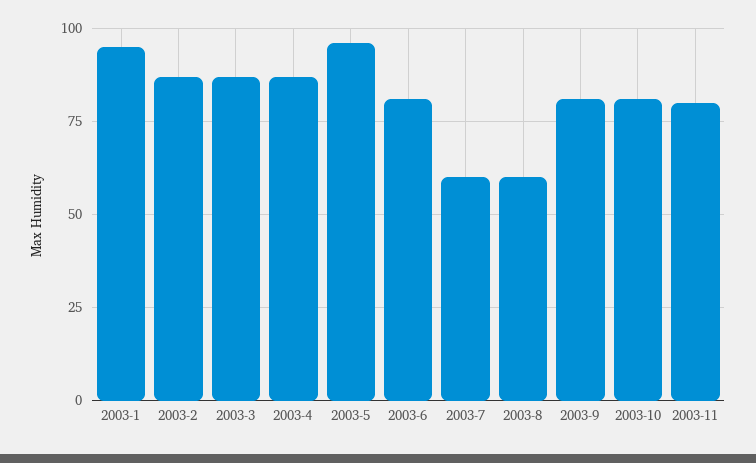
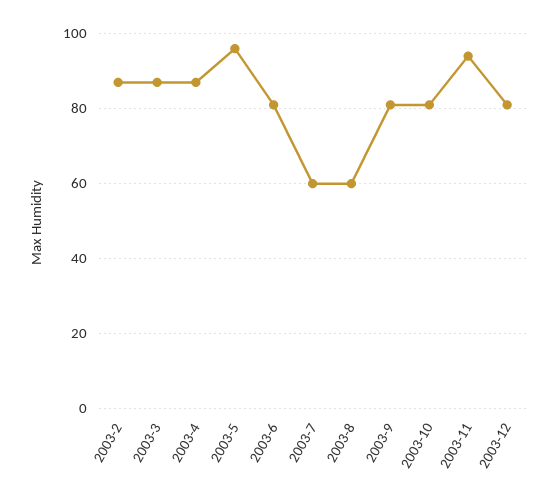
2003-1: 95 -> none
2003-11: 80 -> 95
2003-12: none -> 80

